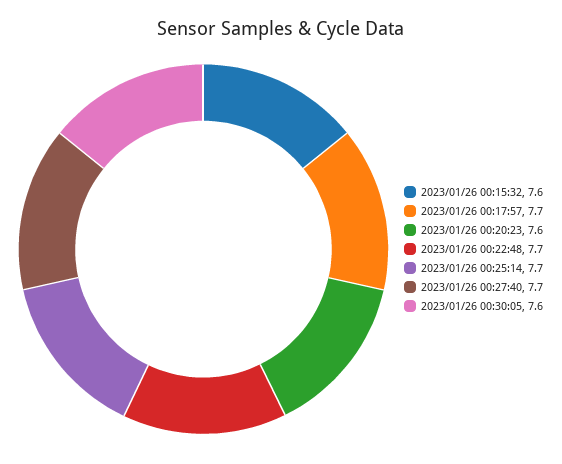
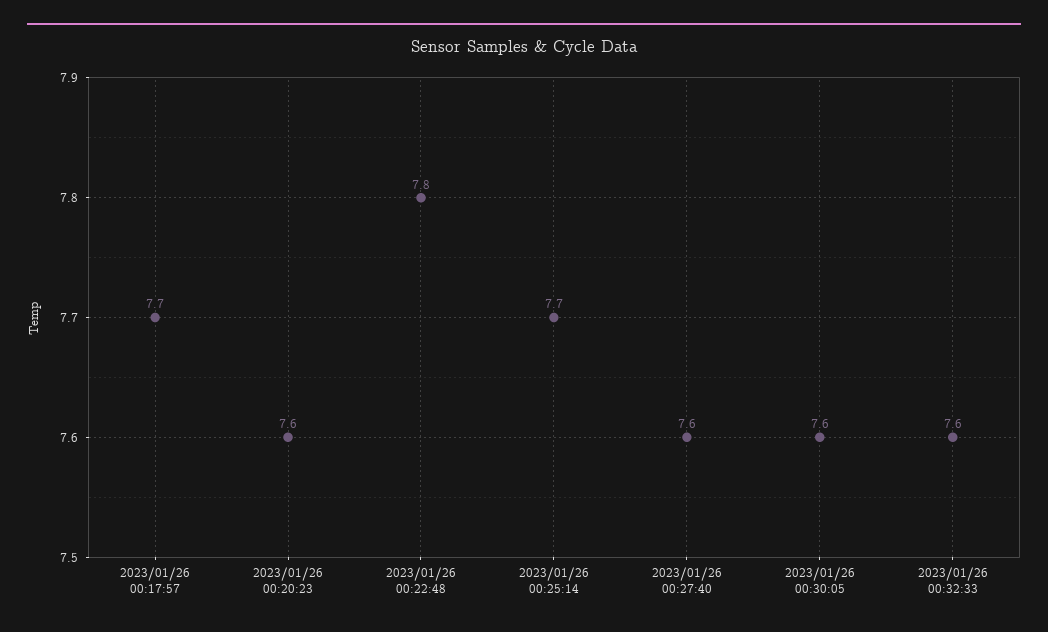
2023/01/26 00:15:32: 7.6 -> none
2023/01/26 00:22:48: 7.7 -> 7.8
2023/01/26 00:27:40: 7.7 -> 7.6
2023/01/26 00:32:33: none -> 7.6

